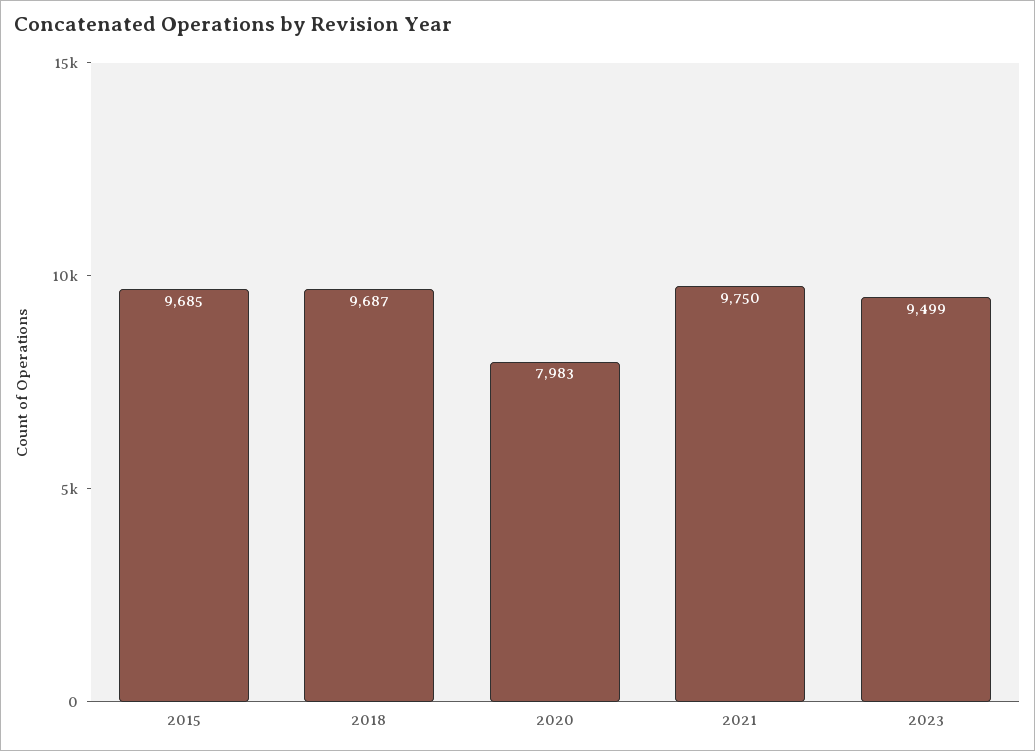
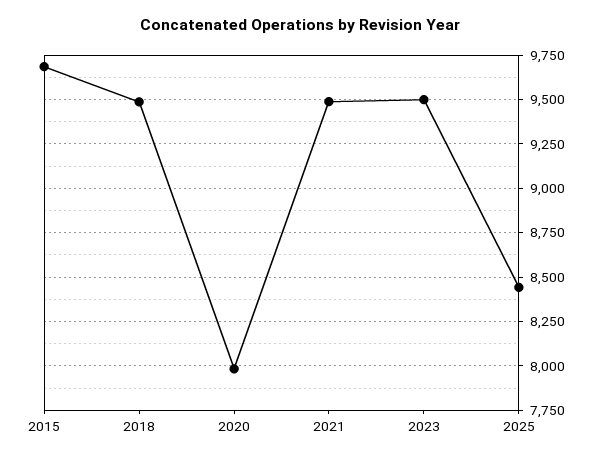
2018: 9687 -> 9500
2021: 9750 -> 9500
2025: none -> 8450

